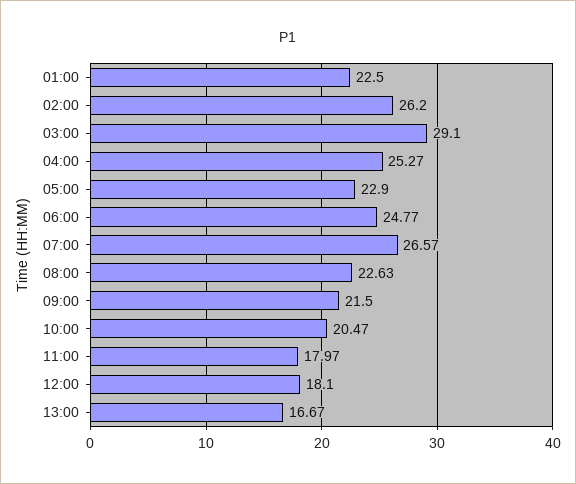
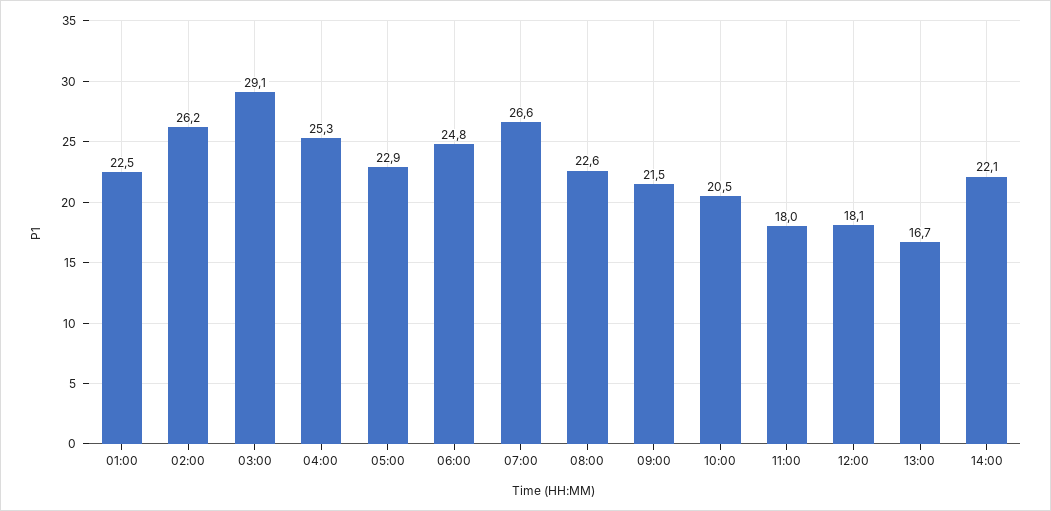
14:00: none -> 22.1

